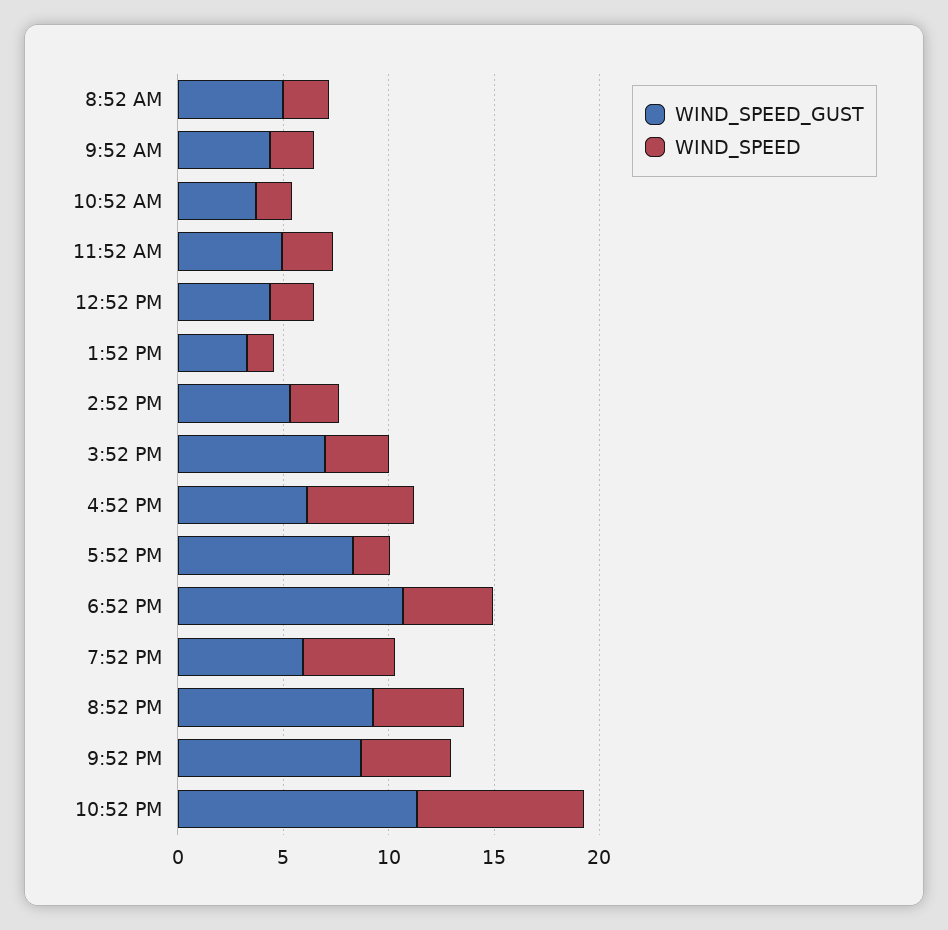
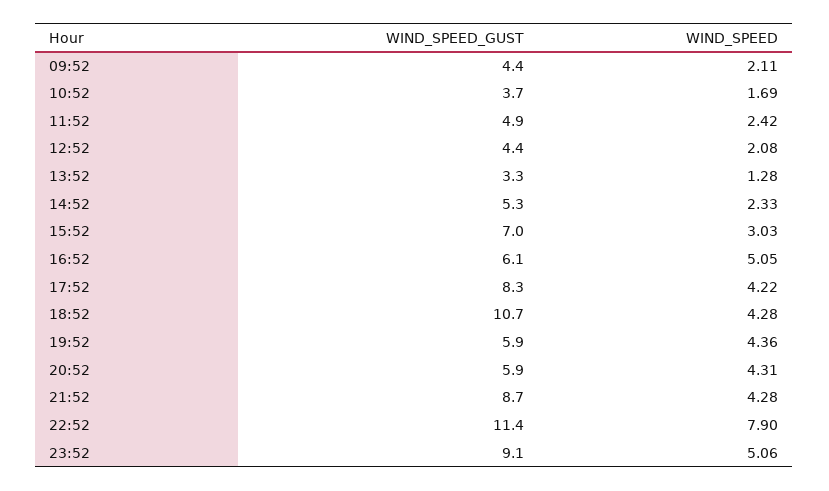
WIND_SPEED_GUST, 8:52 AM: 5 -> none
WIND_SPEED, 8:52 AM: 2 -> none
WIND_SPEED, 5:52 PM: 2 -> 4.22
WIND_SPEED_GUST, 8:52 PM: 9 -> 5.9
WIND_SPEED_GUST, 23:52: none -> 9.1
WIND_SPEED, 23:52: none -> 5.06

